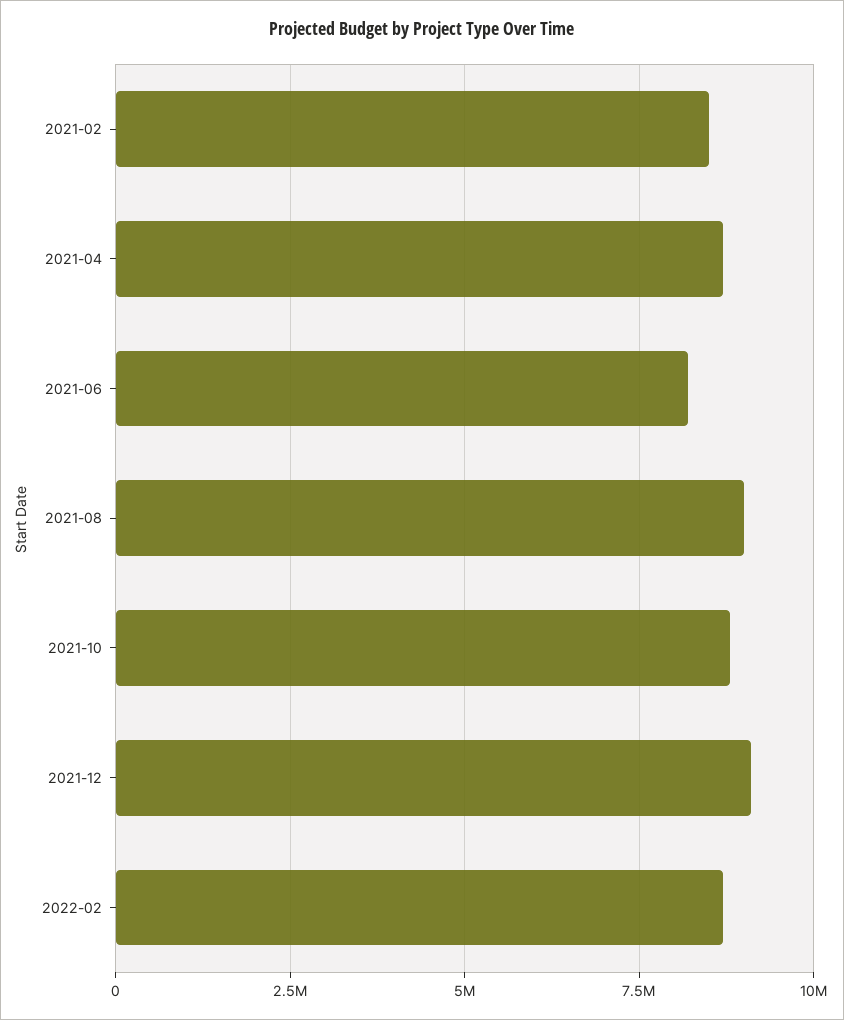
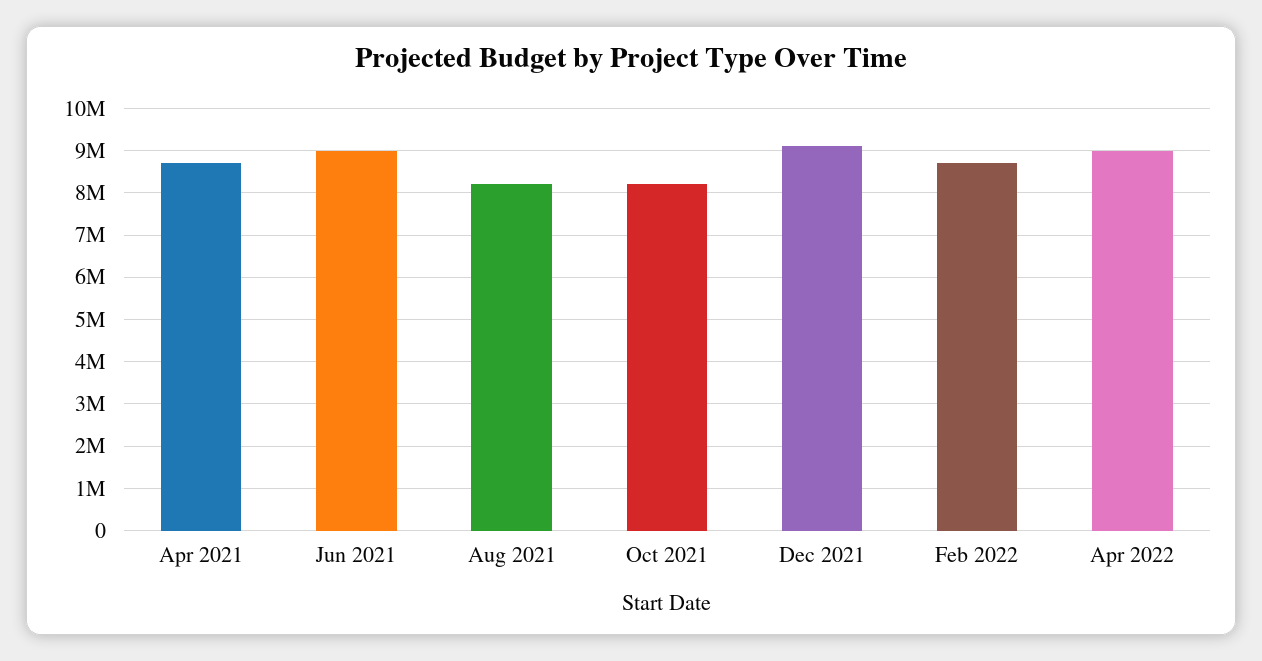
2021-02: 8500000 -> none
2021-06: 8250000 -> 9000000
2021-08: 9000000 -> 8200000
2021-10: 8750000 -> 8200000
Apr 2022: none -> 9000000

